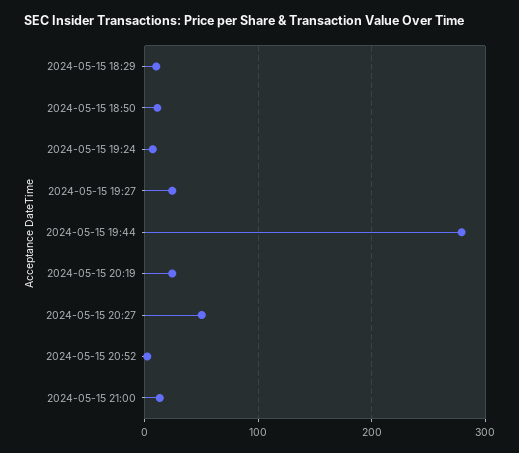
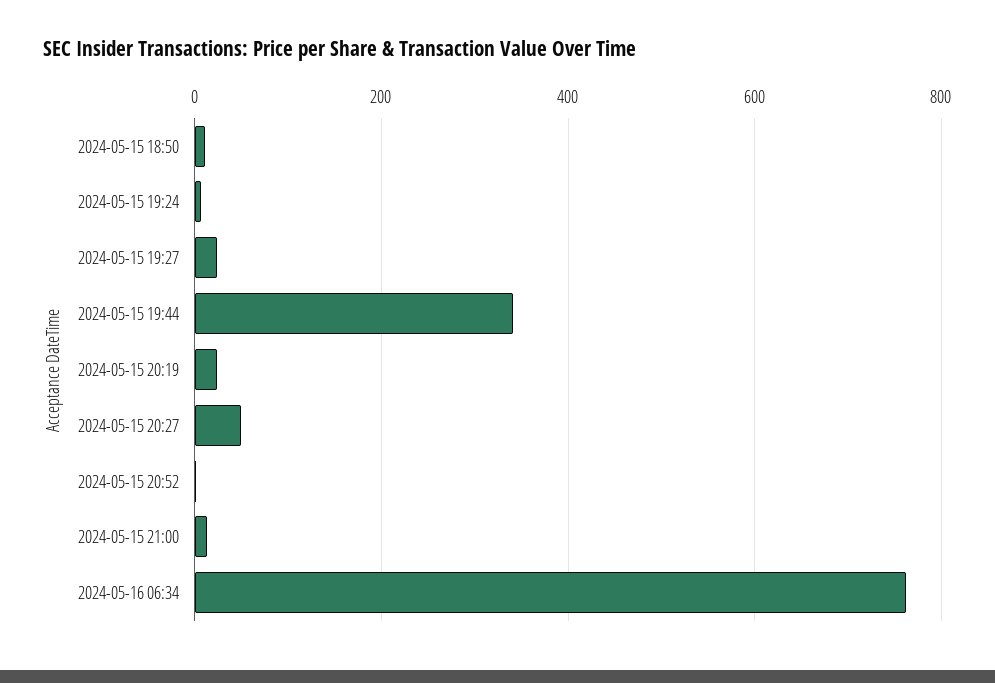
2024-05-15 18:29: 10 -> none
2024-05-15 19:44: 280 -> 340
2024-05-16 06:34: none -> 760

